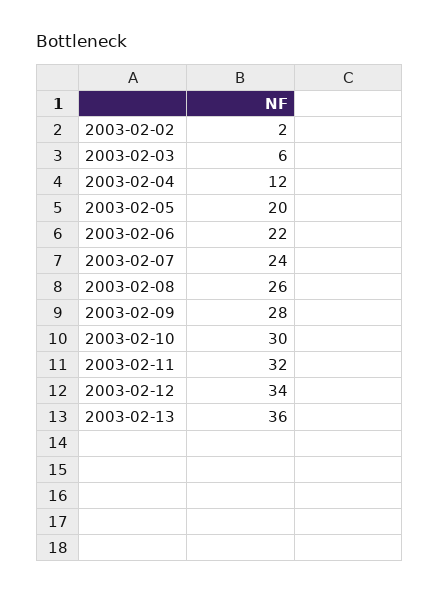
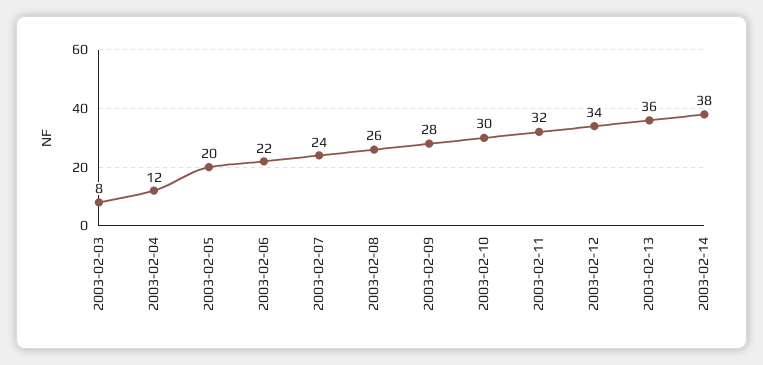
2003-02-02: 2 -> none
2003-02-03: 6 -> 8
2003-02-14: none -> 38

